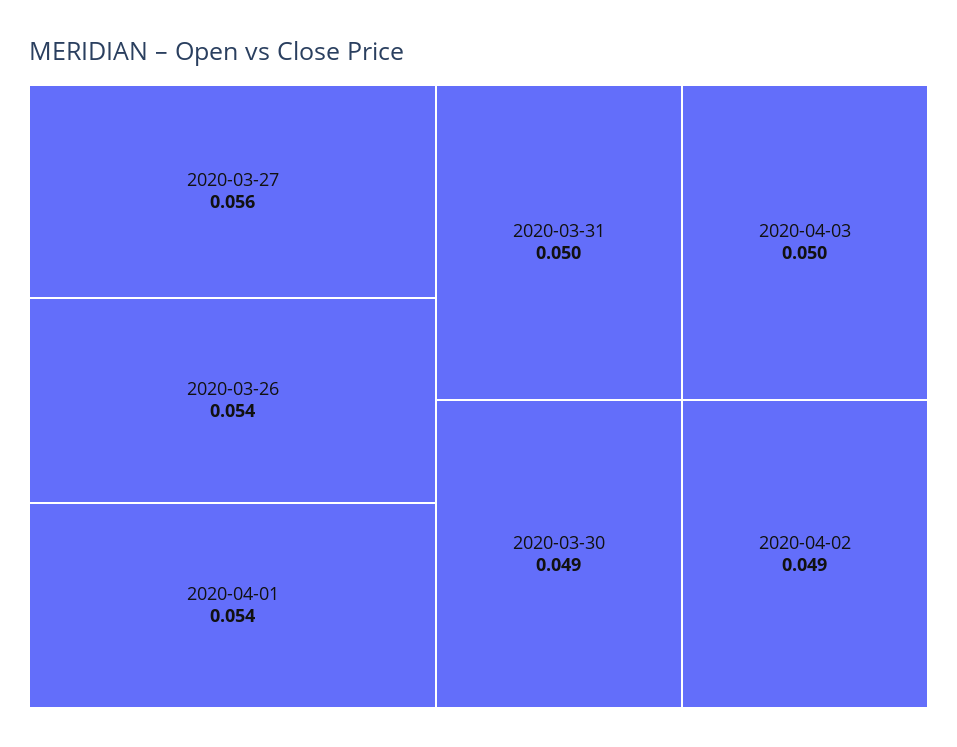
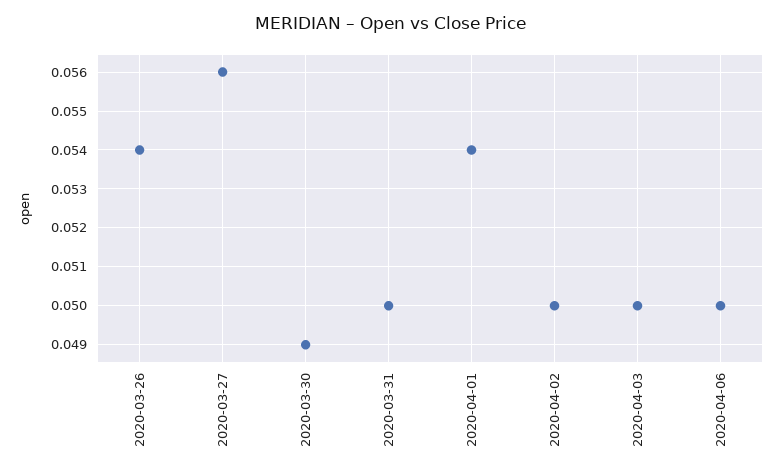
2020-04-02: 0.049 -> 0.05
2020-04-06: none -> 0.05

